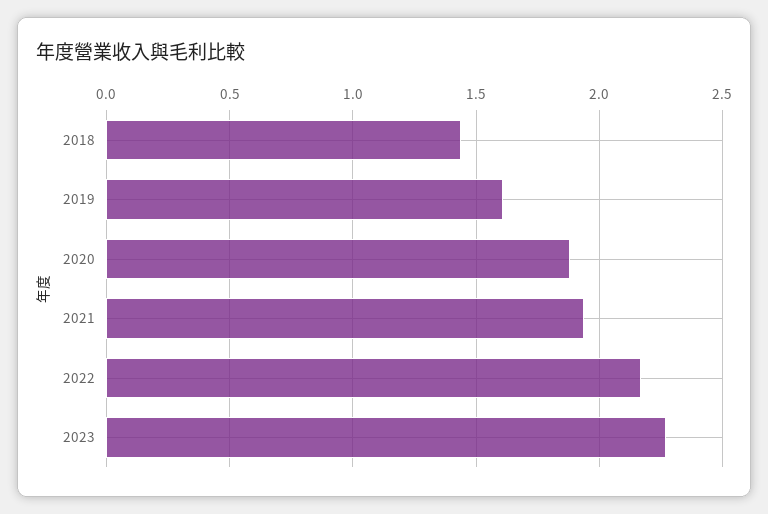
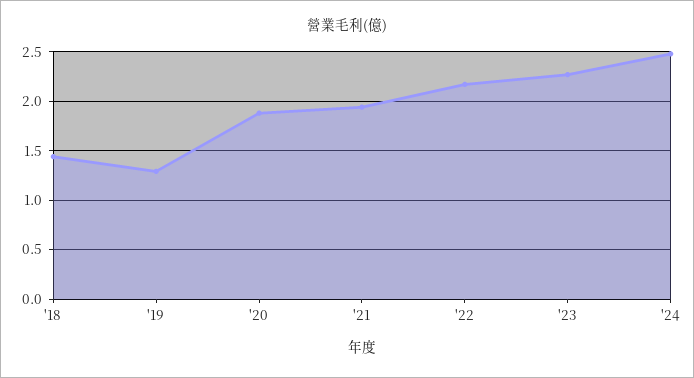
2019: 1.6 -> 1.3
'24: none -> 2.5

